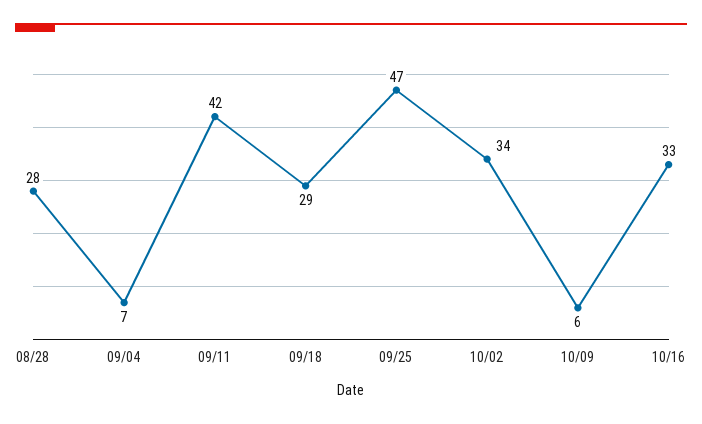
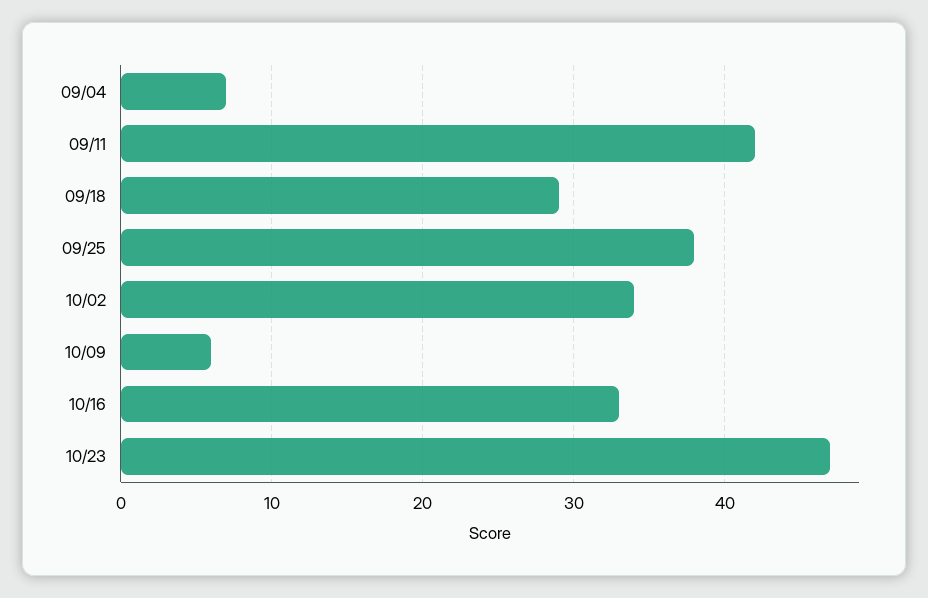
08/28: 28 -> none
09/25: 47 -> 38
10/23: none -> 47

